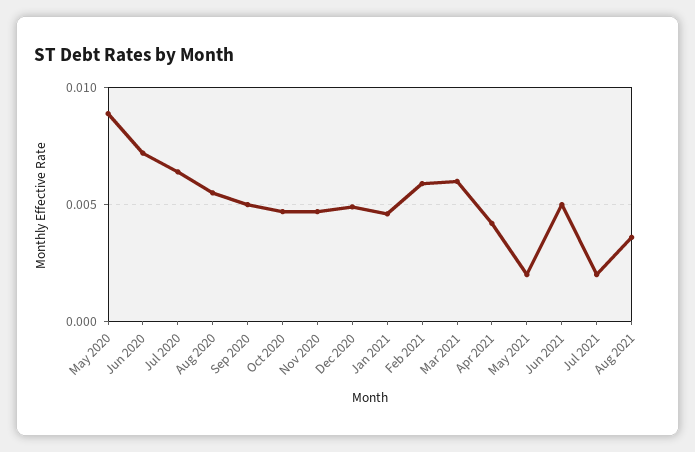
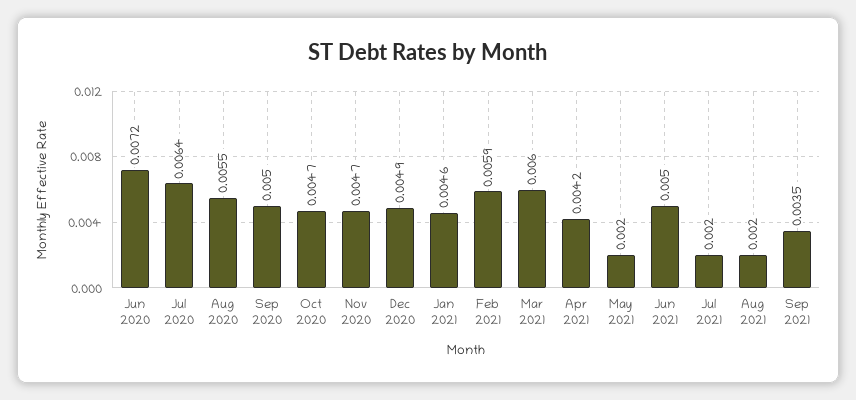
May 2020: 0.009 -> none
Aug 2021: 0.0035 -> 0.002
Sep 2021: none -> 0.0035

